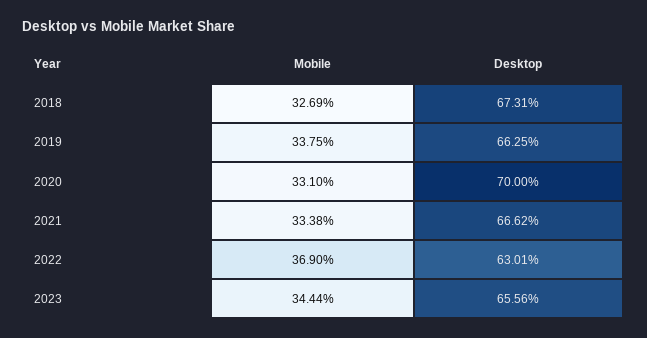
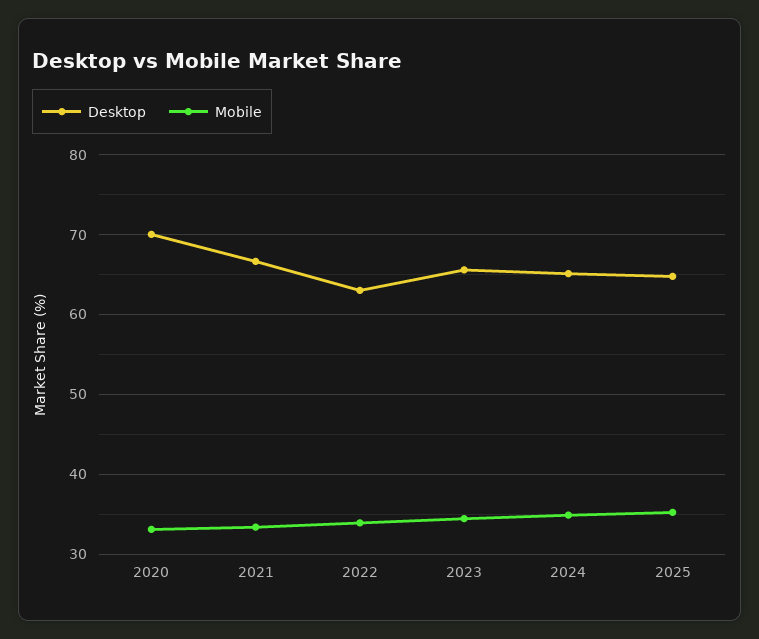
Mobile, 2018: 32.69 -> none
Desktop, 2018: 67.31 -> none
Mobile, 2019: 33.75 -> none
Desktop, 2019: 66.25 -> none
Mobile, 2022: 36.9 -> 34
Desktop, 2024: none -> 65
Mobile, 2024: none -> 35
Desktop, 2025: none -> 65
Mobile, 2025: none -> 35

